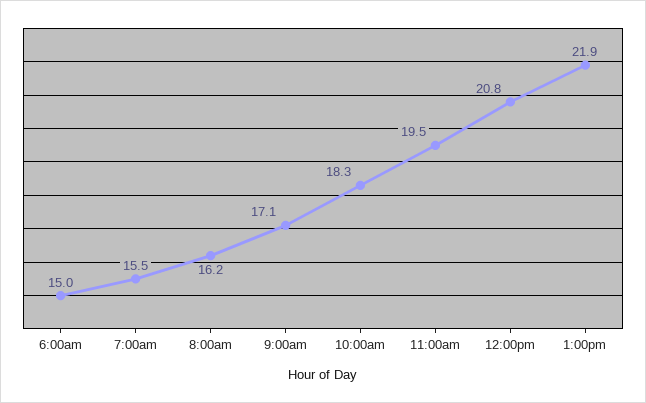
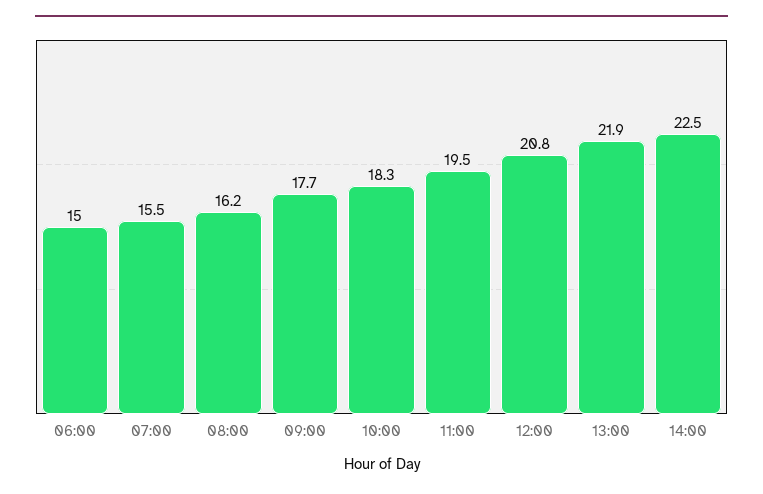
9:00am: 17.1 -> 17.7
14:00: none -> 22.5

